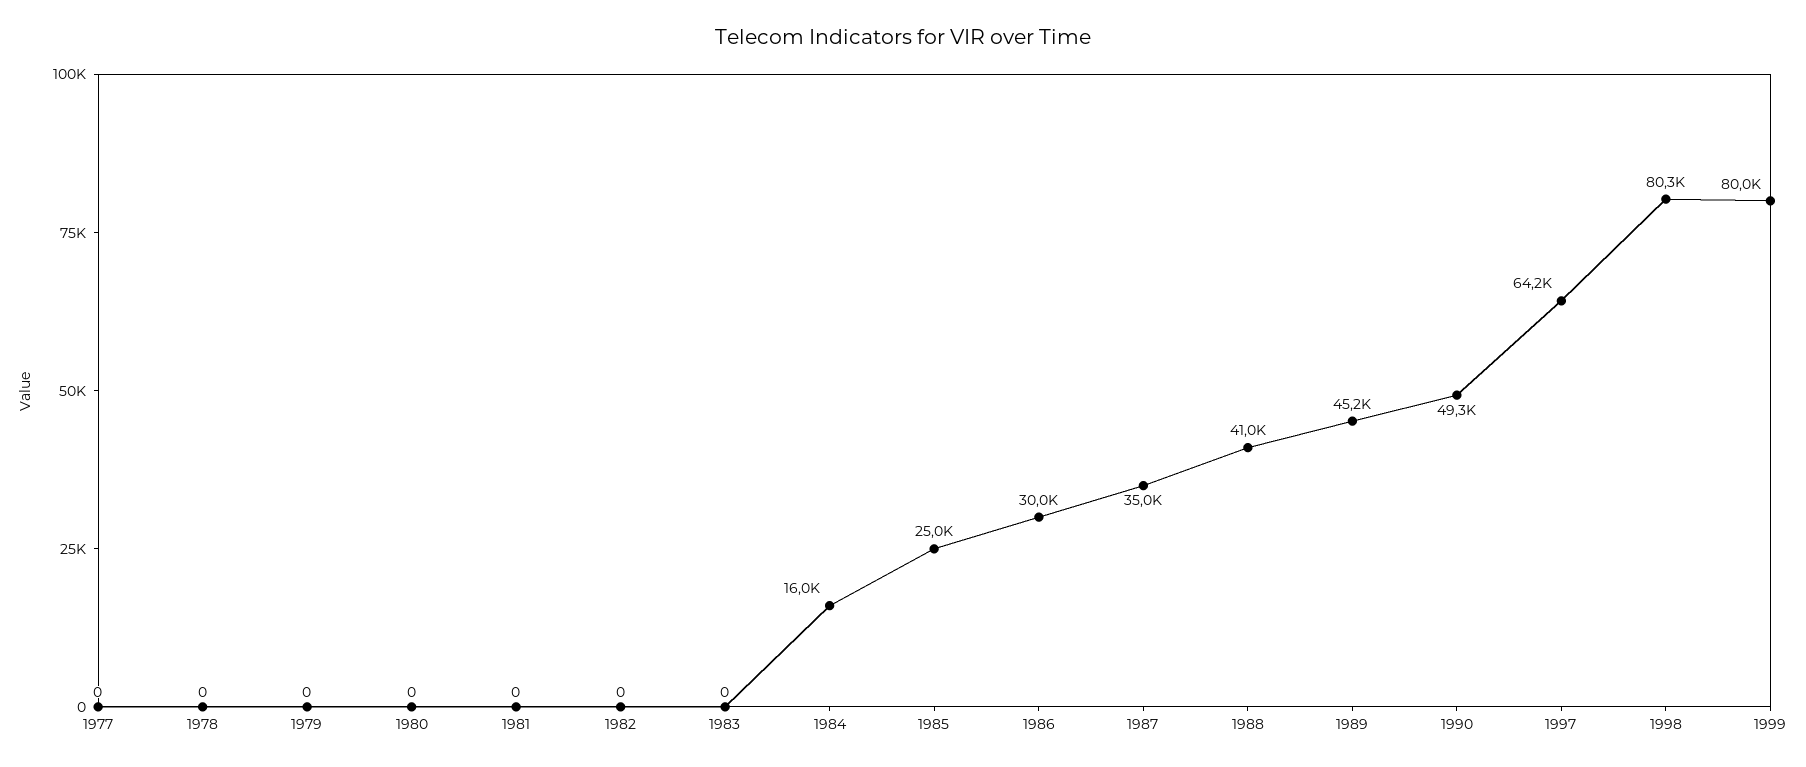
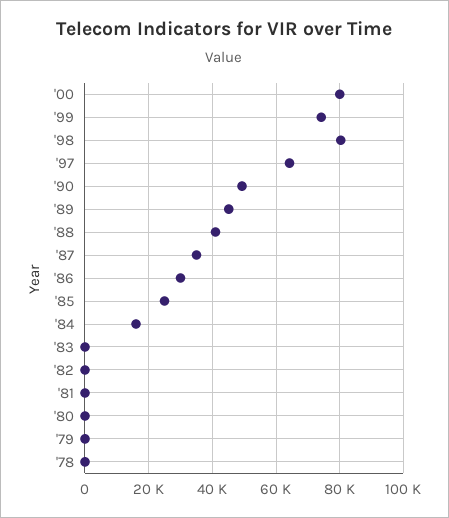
1977: 0 -> none
1999: 80000 -> 74000
'00: none -> 80000

